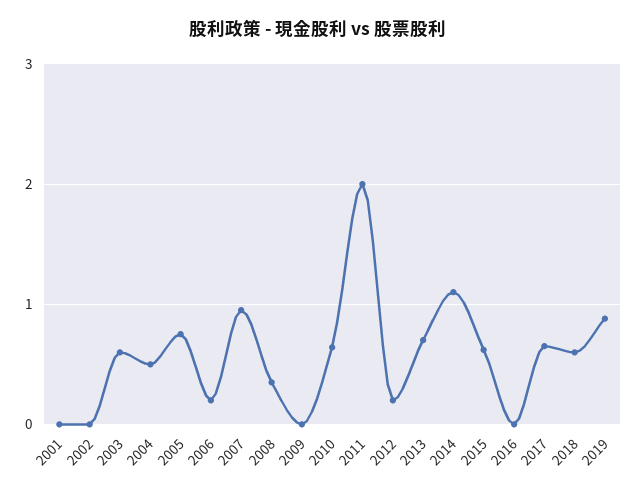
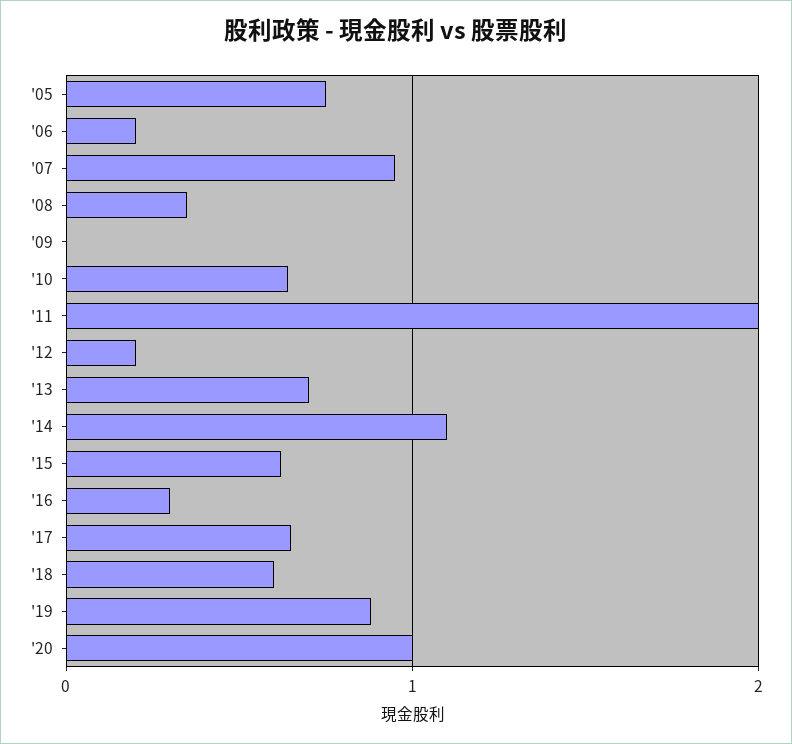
2001: 0 -> none
2002: 0 -> none
2003: 0.6 -> none
2004: 0.5 -> none
2016: 0 -> 0.3
'20: none -> 1

